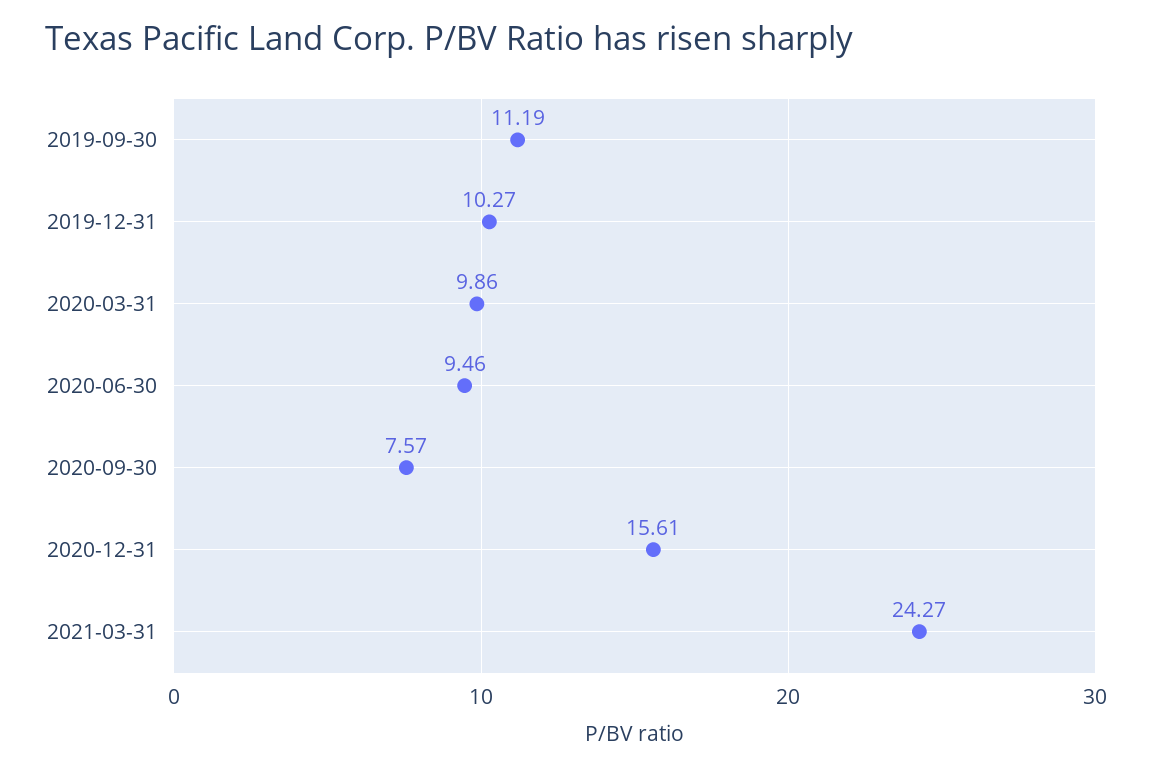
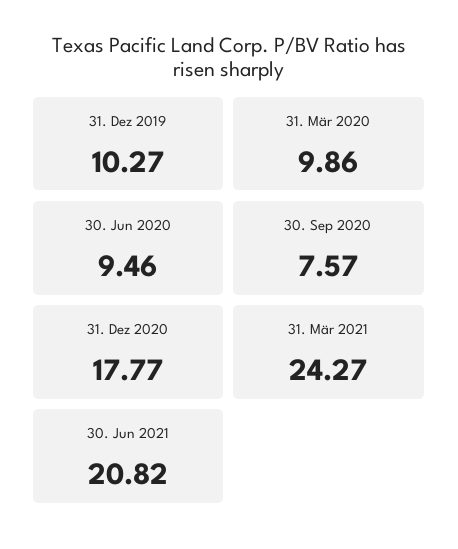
2019-09-30: 11.19 -> none
2020-12-31: 15.61 -> 17.77
30. Jun 2021: none -> 20.82

